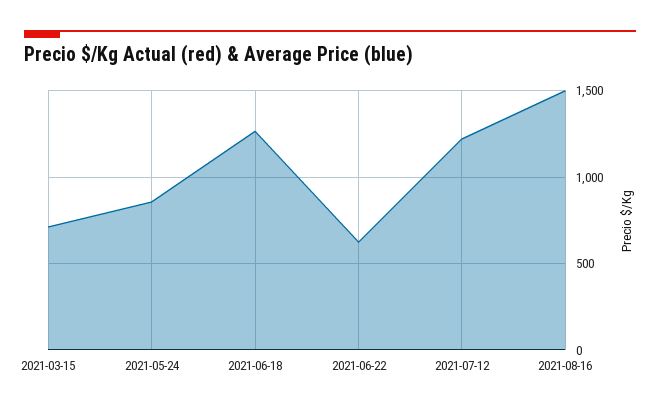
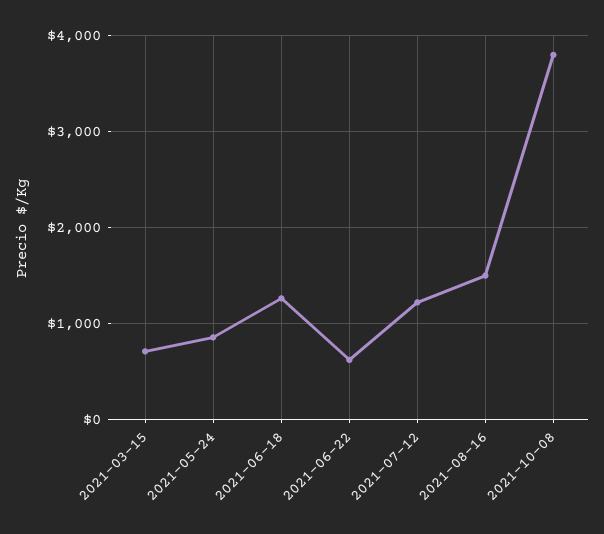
2021-10-08: none -> 3800

